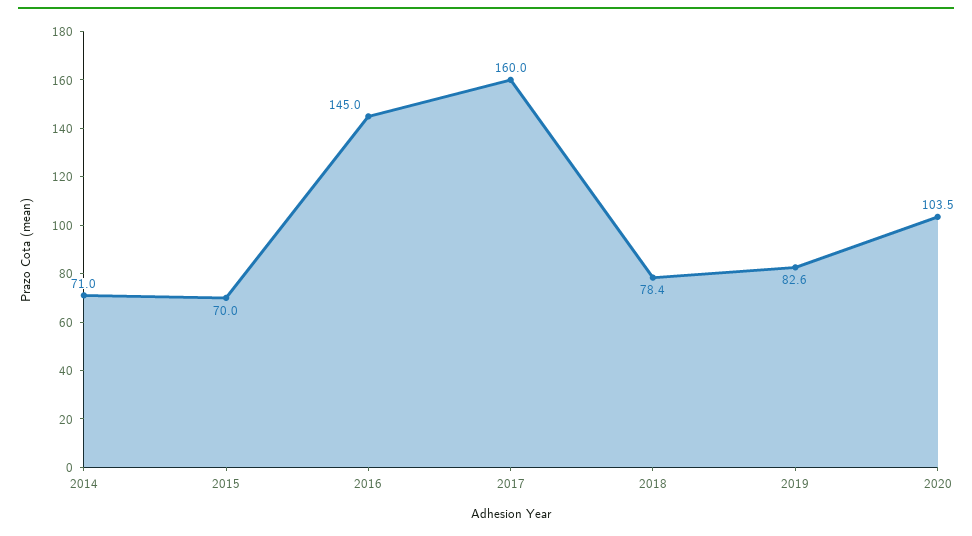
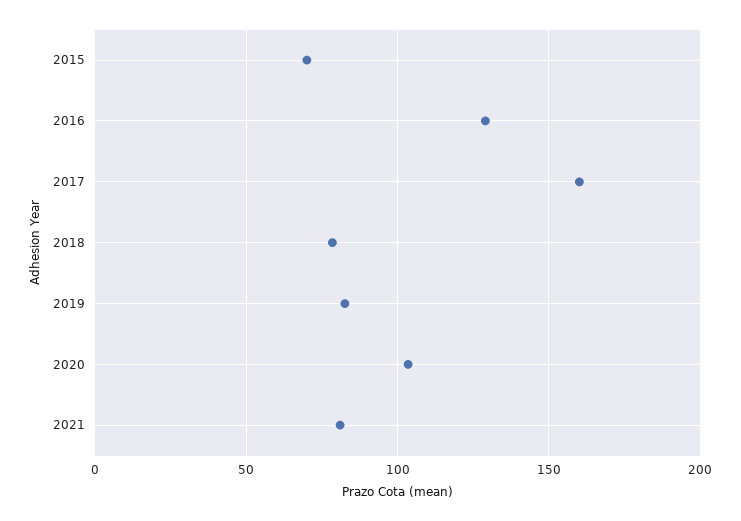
2014: 71 -> none
2016: 145 -> 130
2021: none -> 80

